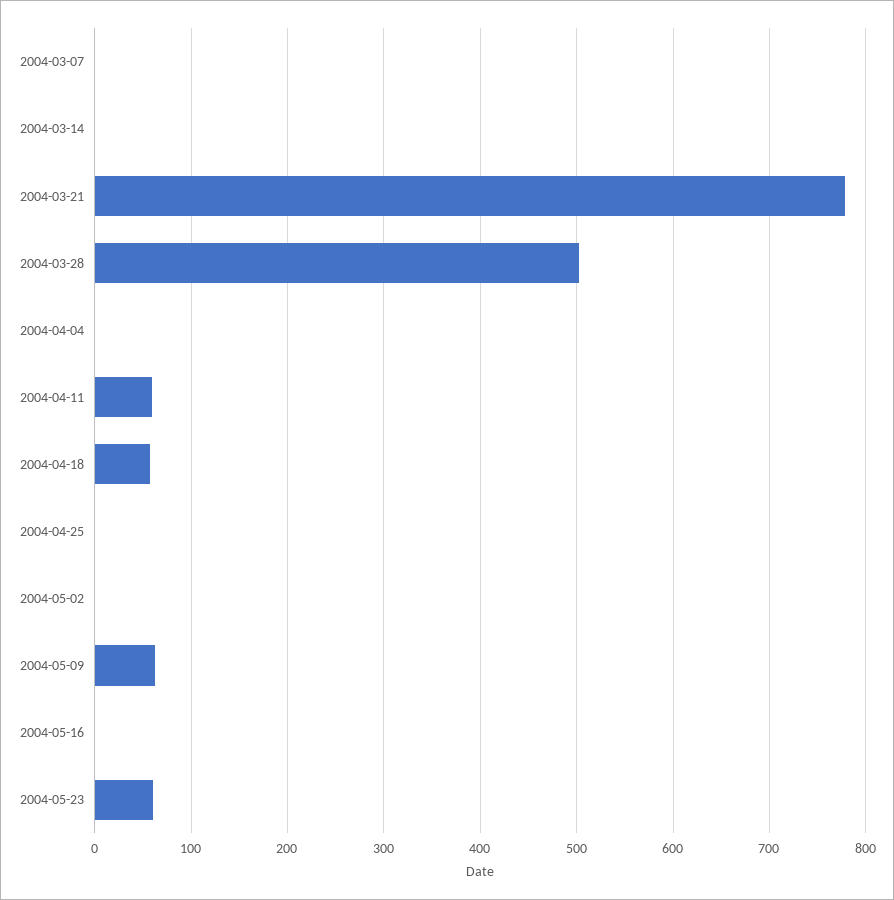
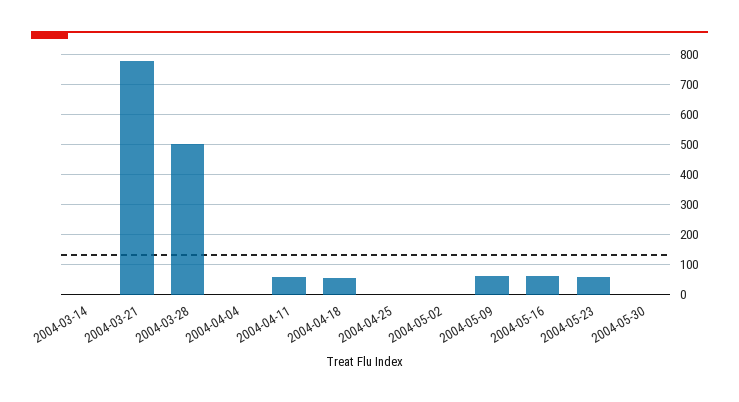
2004-03-07: 0 -> none
2004-05-16: 0 -> 60
2004-05-30: none -> 0

